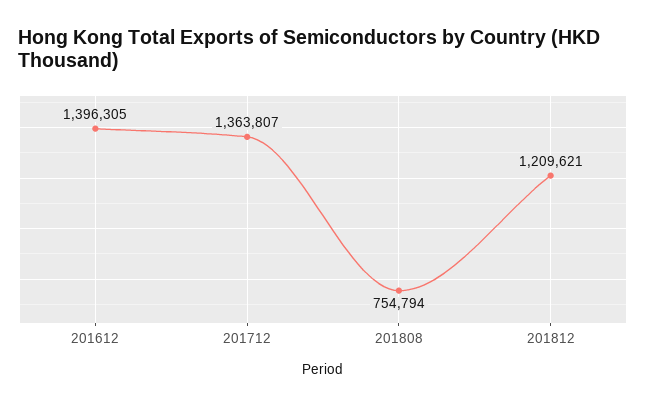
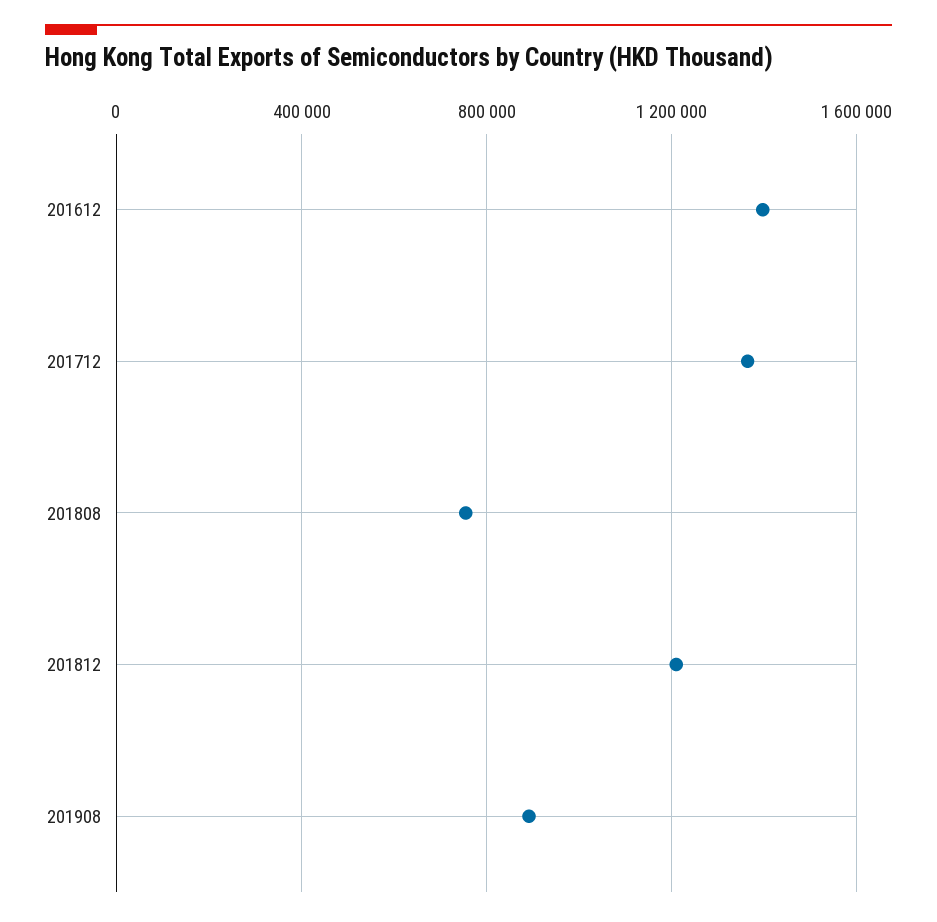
201908: none -> 900000

